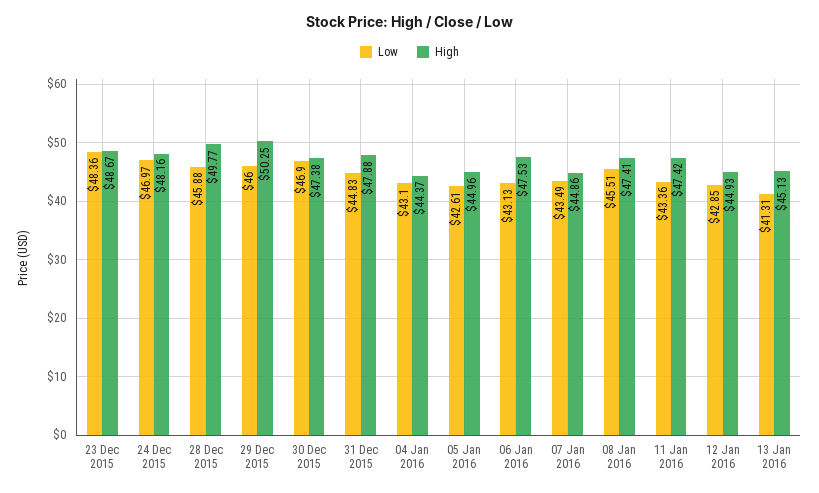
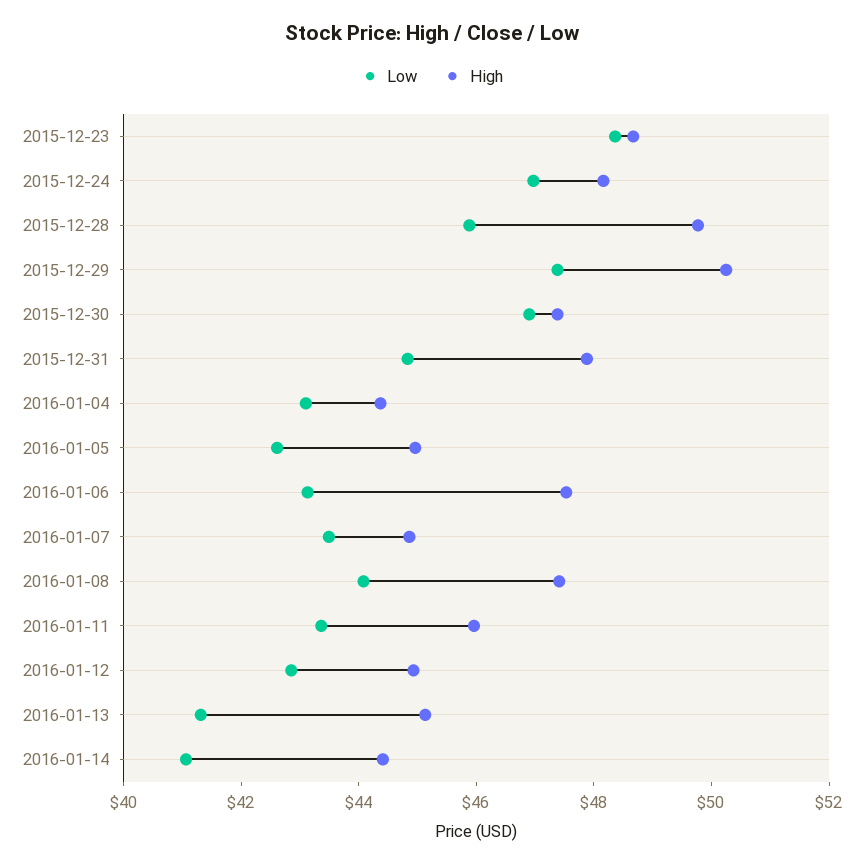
Low, 29 Dec 2015: 46 -> 47.5
Low, 08 Jan 2016: 45.51 -> 44
High, 11 Jan 2016: 47.42 -> 46
Low, 2016-01-14: none -> 41
High, 2016-01-14: none -> 44.5

